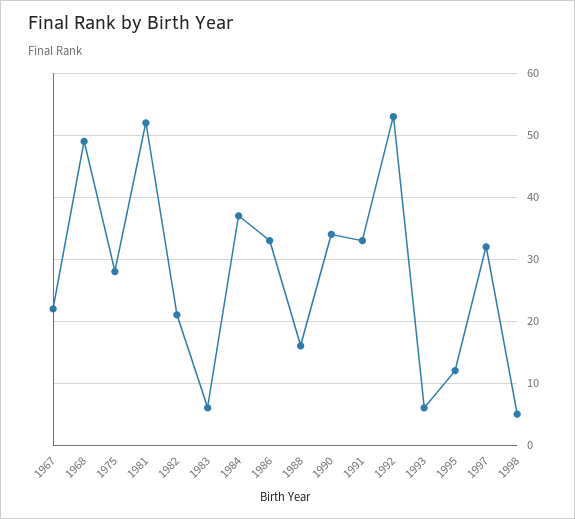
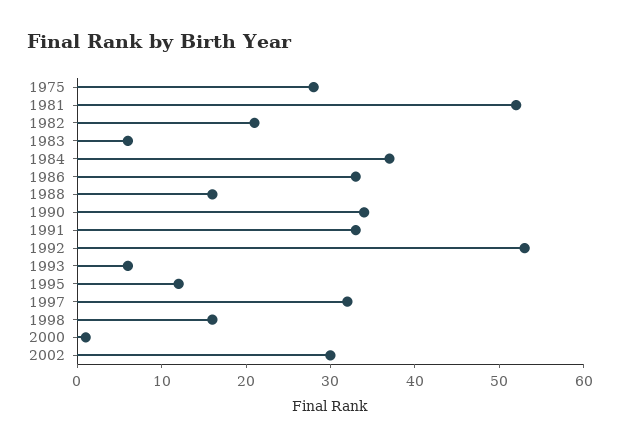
1967: 22 -> none
1968: 49 -> none
1998: 5 -> 16
2000: none -> 1
2002: none -> 30

